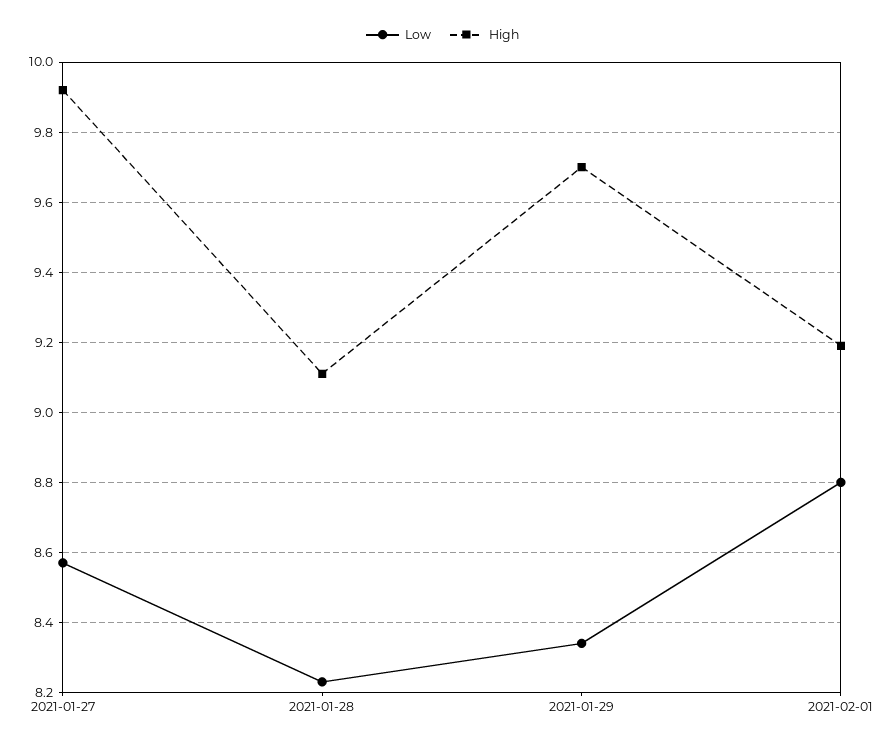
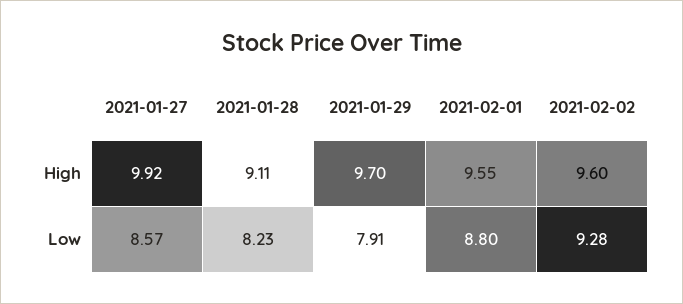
Low, 2021-01-29: 8.35 -> 7.91
High, 2021-02-01: 9.2 -> 9.55
High, 2021-02-02: none -> 9.6
Low, 2021-02-02: none -> 9.28

